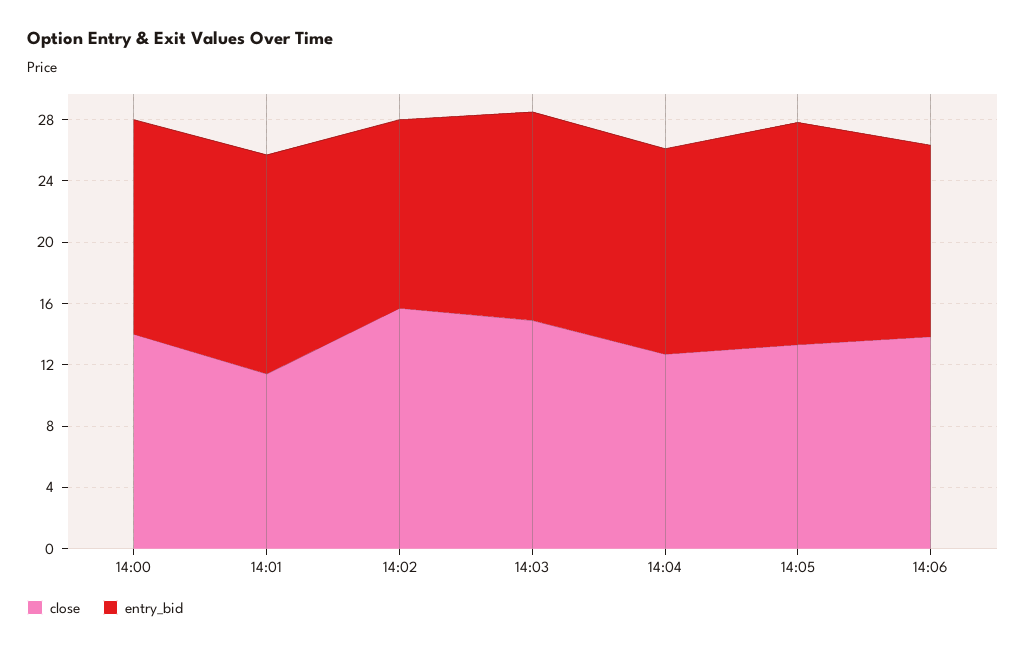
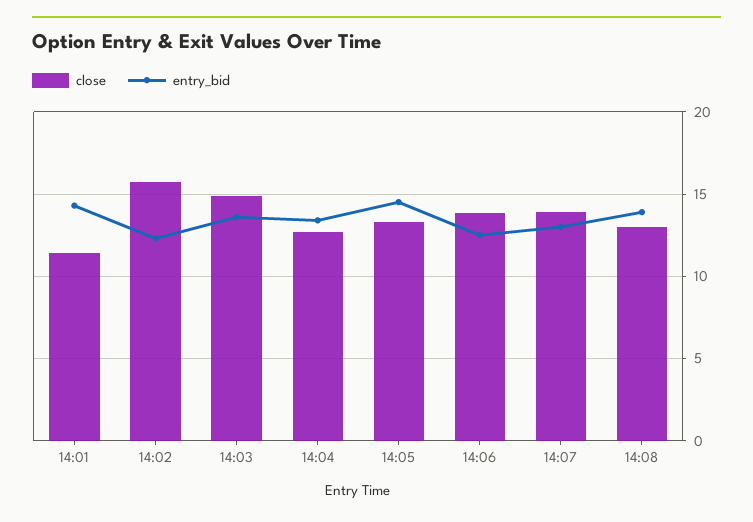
close, 14:00: 14 -> none
entry_bid, 14:00: 14 -> none
close, 14:07: none -> 14
entry_bid, 14:07: none -> 13
close, 14:08: none -> 13
entry_bid, 14:08: none -> 14

